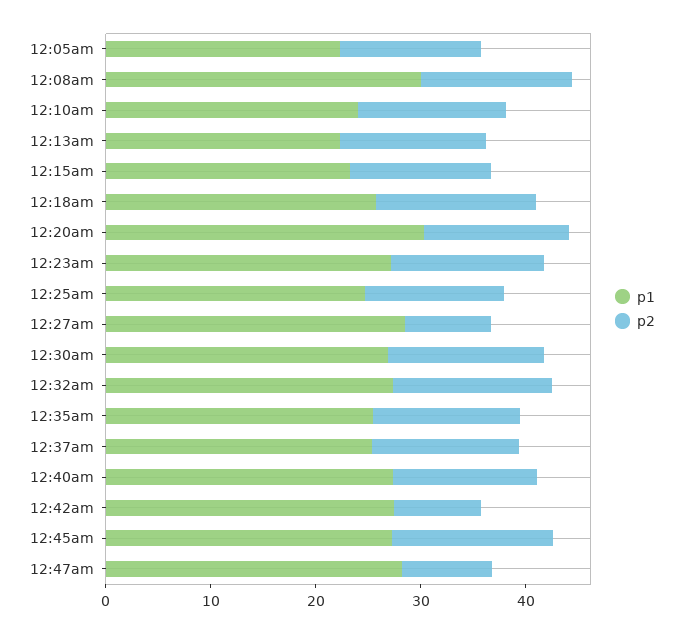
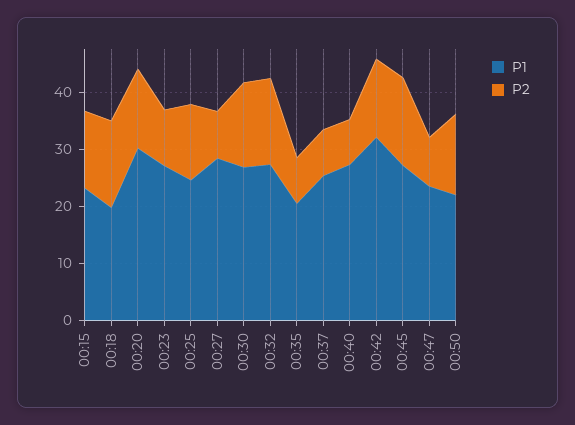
p1, 12:05am: 22 -> none
p2, 12:05am: 14 -> none
p1, 12:08am: 30 -> none
p2, 12:08am: 14 -> none
p1, 12:10am: 24 -> none
p2, 12:10am: 14 -> none
p1, 12:13am: 22 -> none
p2, 12:13am: 14 -> none
p1, 12:18am: 26 -> 20
p2, 12:23am: 14 -> 10
p1, 12:35am: 26 -> 20
p2, 12:35am: 14 -> 8
p2, 12:37am: 14 -> 8
p2, 12:40am: 14 -> 8
p1, 12:42am: 28 -> 32
p2, 12:42am: 8 -> 14
p1, 12:47am: 28 -> 24
p1, 00:50: none -> 22
p2, 00:50: none -> 14

